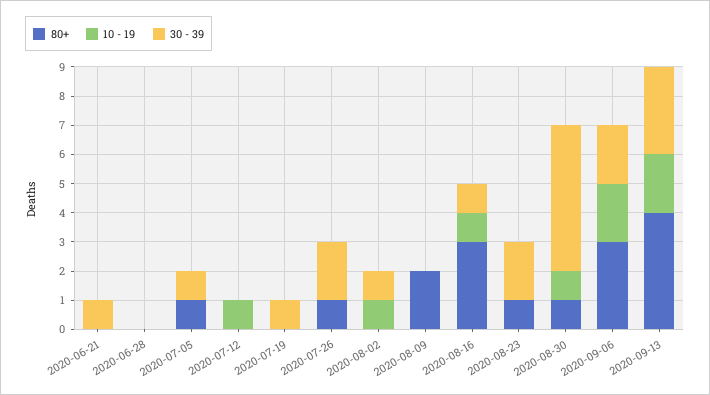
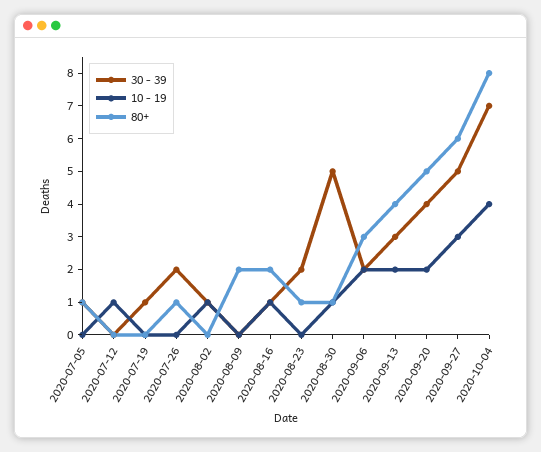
80+, 2020-06-21: 0 -> none
10 - 19, 2020-06-21: 0 -> none
30 - 39, 2020-06-21: 1 -> none
80+, 2020-06-28: 0 -> none
10 - 19, 2020-06-28: 0 -> none
30 - 39, 2020-06-28: 0 -> none
80+, 2020-08-16: 3 -> 2
30 - 39, 2020-09-20: none -> 4
10 - 19, 2020-09-20: none -> 2
80+, 2020-09-20: none -> 5
30 - 39, 2020-09-27: none -> 5
10 - 19, 2020-09-27: none -> 3
80+, 2020-09-27: none -> 6
30 - 39, 2020-10-04: none -> 7
10 - 19, 2020-10-04: none -> 4
80+, 2020-10-04: none -> 8

